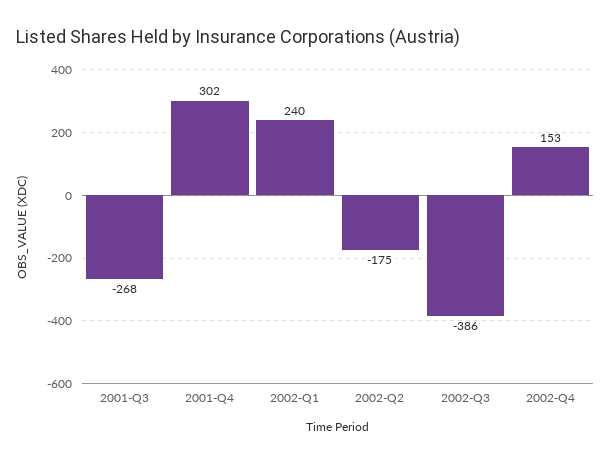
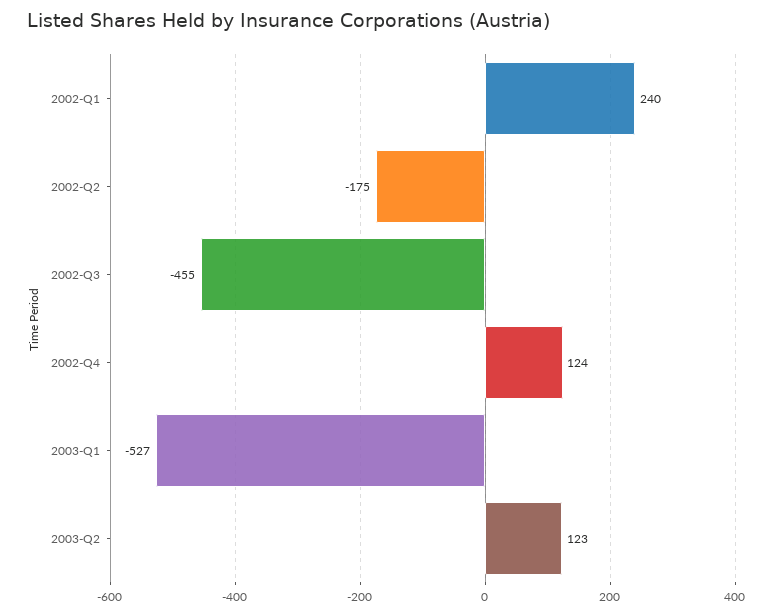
2001-Q3: -268 -> none
2001-Q4: 302 -> none
2002-Q3: -386 -> -455
2002-Q4: 153 -> 124
2003-Q1: none -> -527
2003-Q2: none -> 123

